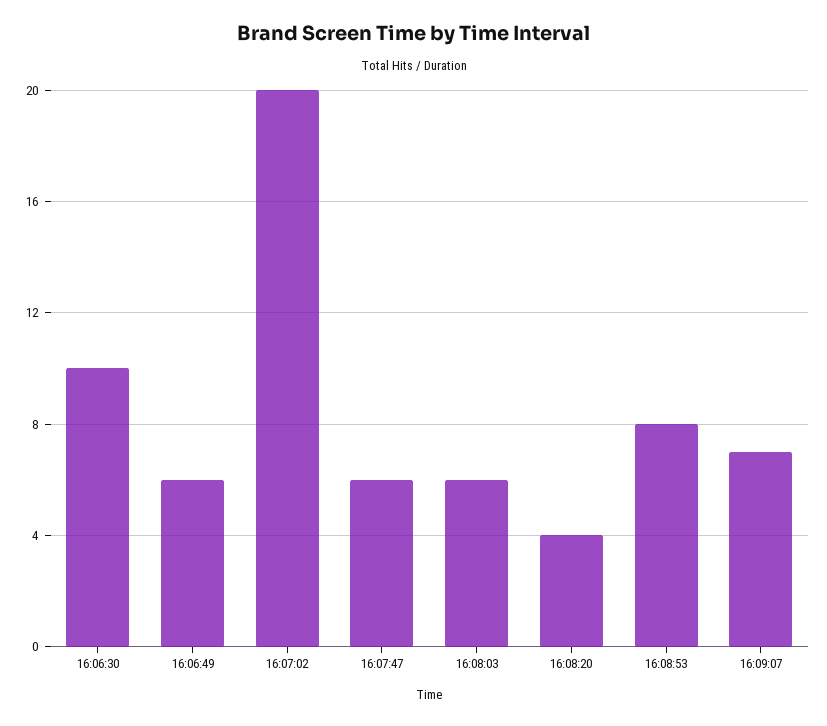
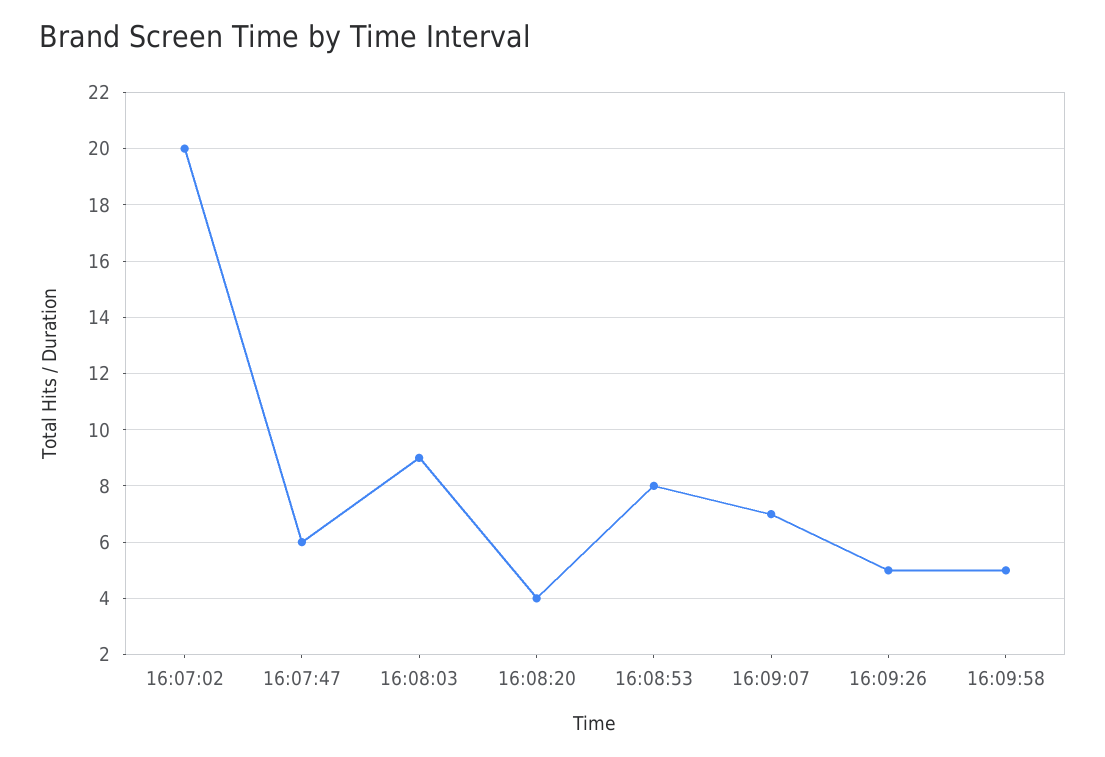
16:06:30: 10 -> none
16:06:49: 6 -> none
16:08:03: 6 -> 9
16:09:26: none -> 5
16:09:58: none -> 5

